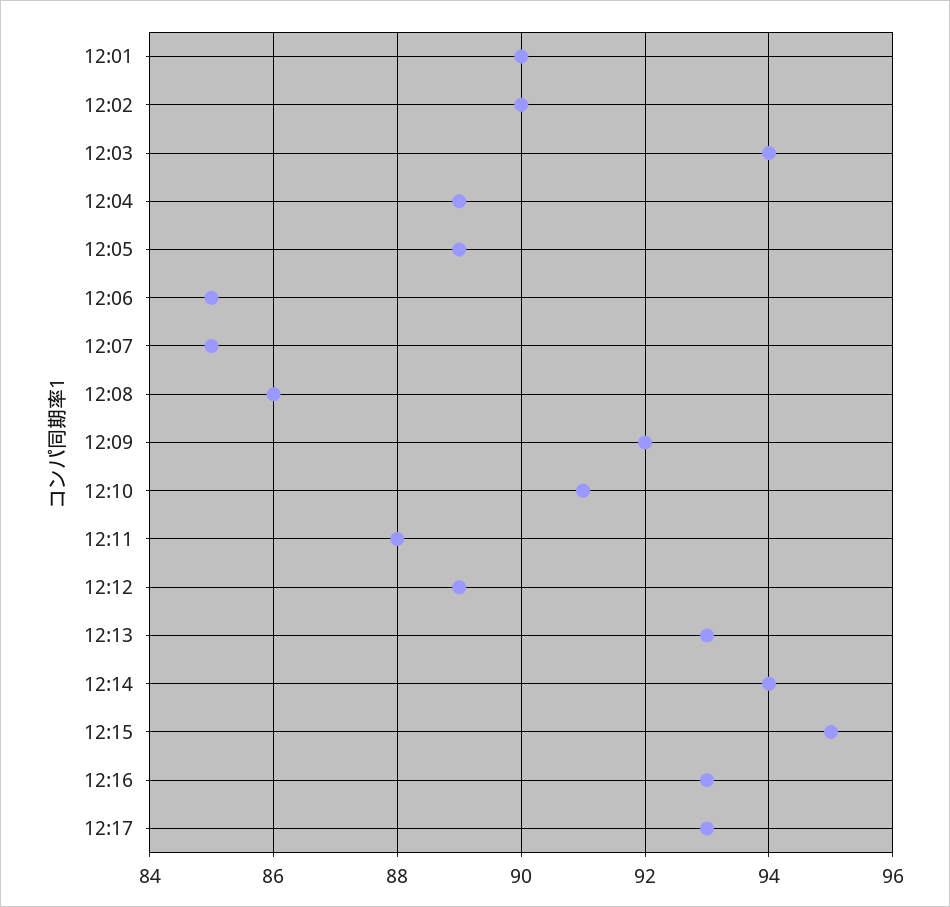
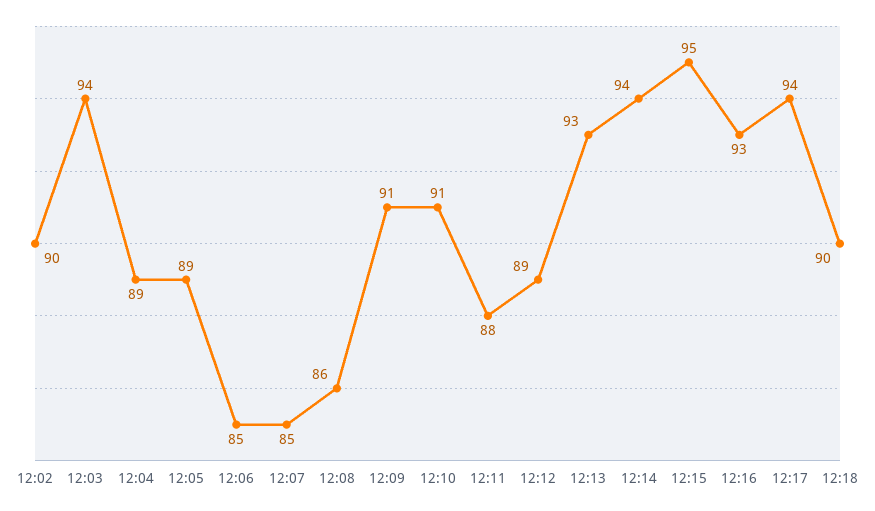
12:01: 90 -> none
12:09: 92 -> 91
12:17: 93 -> 94
12:18: none -> 90

